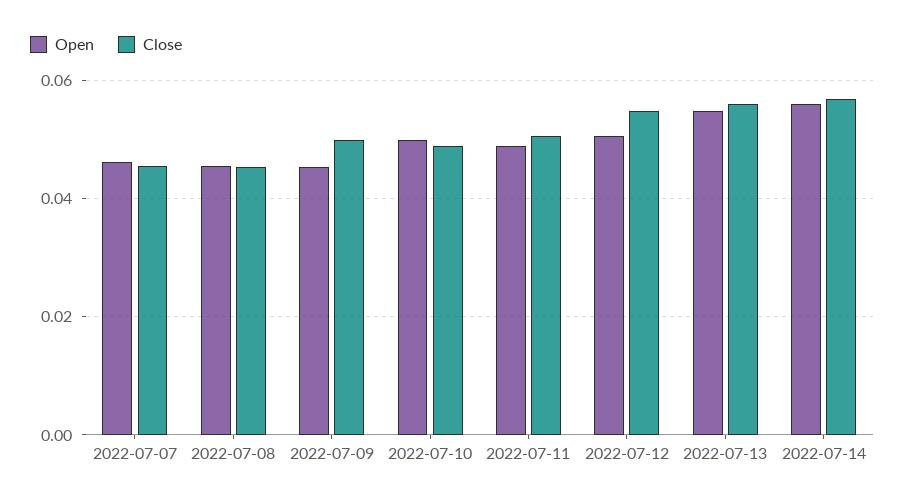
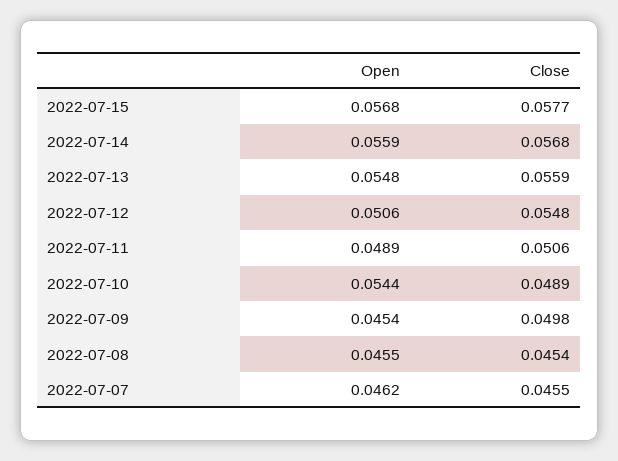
Open, 2022-07-10: 0.05 -> 0.0544
Open, 2022-07-15: none -> 0.0568
Close, 2022-07-15: none -> 0.0577

